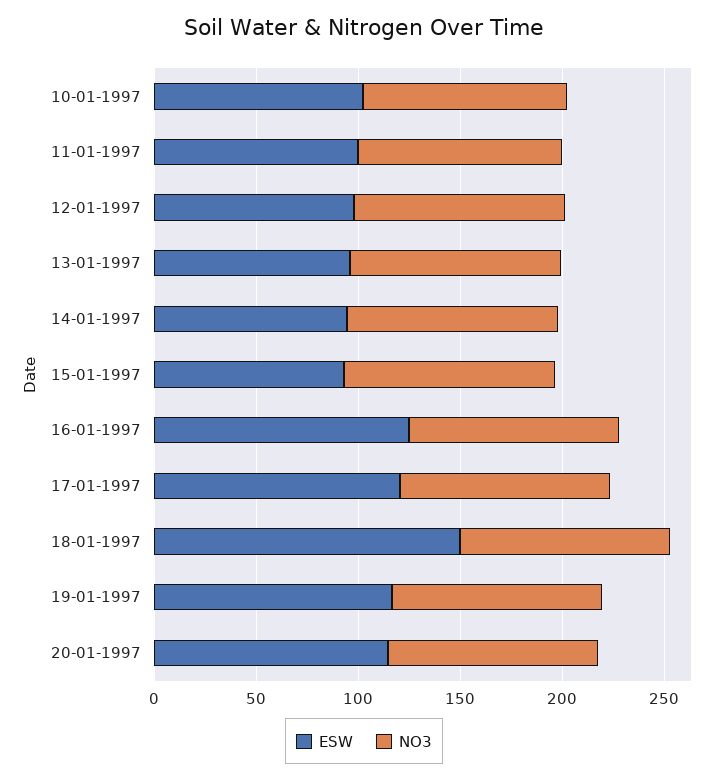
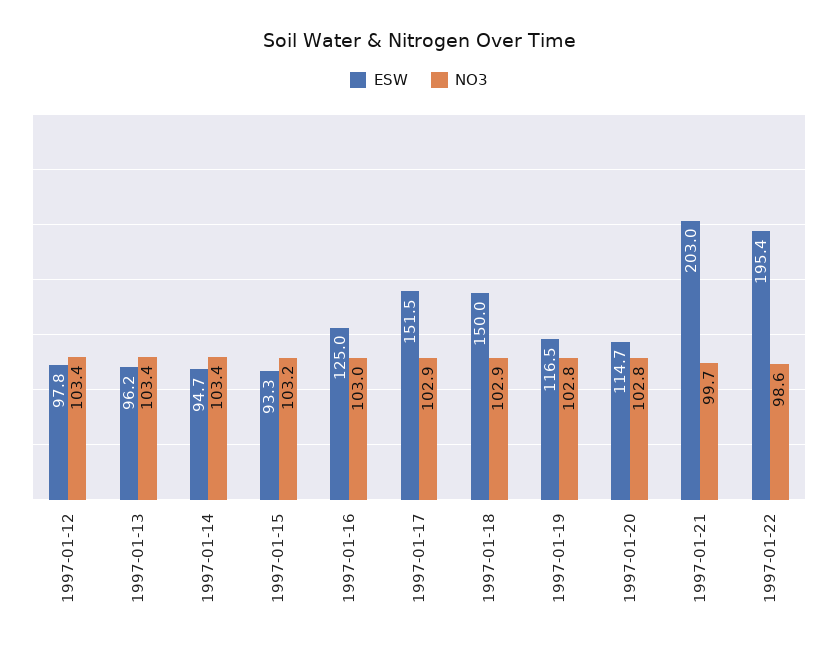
ESW, 10-01-1997: 100 -> none
NO3, 10-01-1997: 100 -> none
ESW, 11-01-1997: 100 -> none
NO3, 11-01-1997: 100 -> none
ESW, 17-01-1997: 120 -> 151.5
ESW, 1997-01-21: none -> 203
NO3, 1997-01-21: none -> 99.7
ESW, 1997-01-22: none -> 195.4
NO3, 1997-01-22: none -> 98.6

